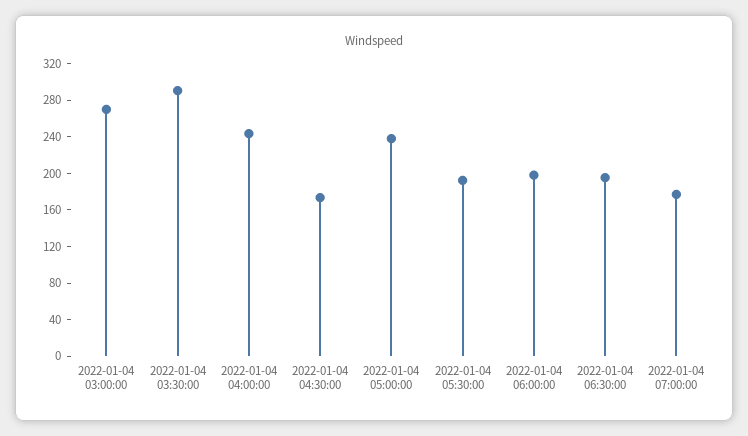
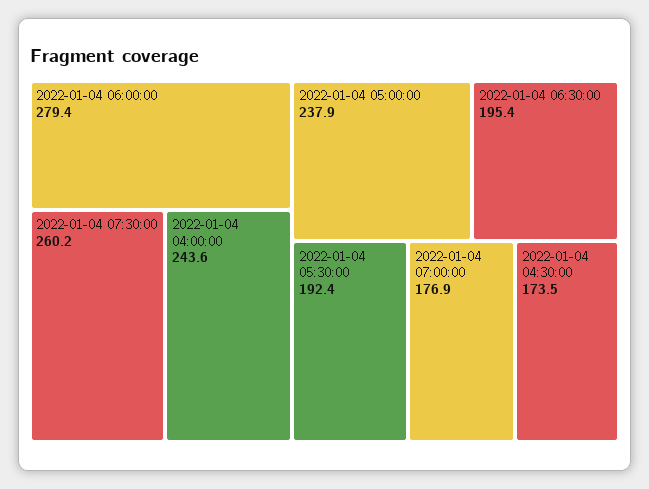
2022-01-04 03:00:00: 270 -> none
2022-01-04 03:30:00: 290 -> none
2022-01-04 06:00:00: 200 -> 279.4
2022-01-04 07:30:00: none -> 260.2

